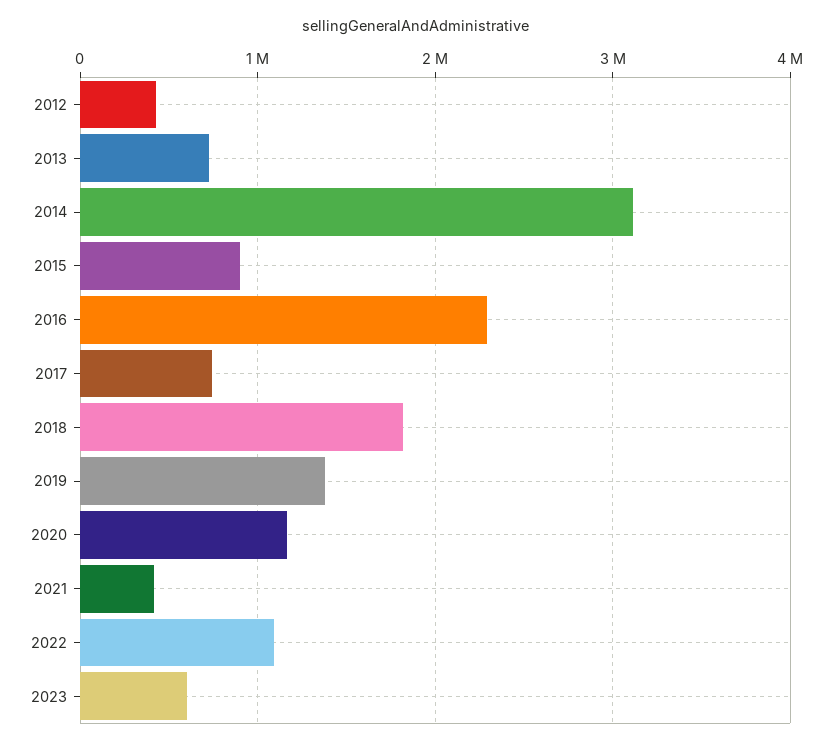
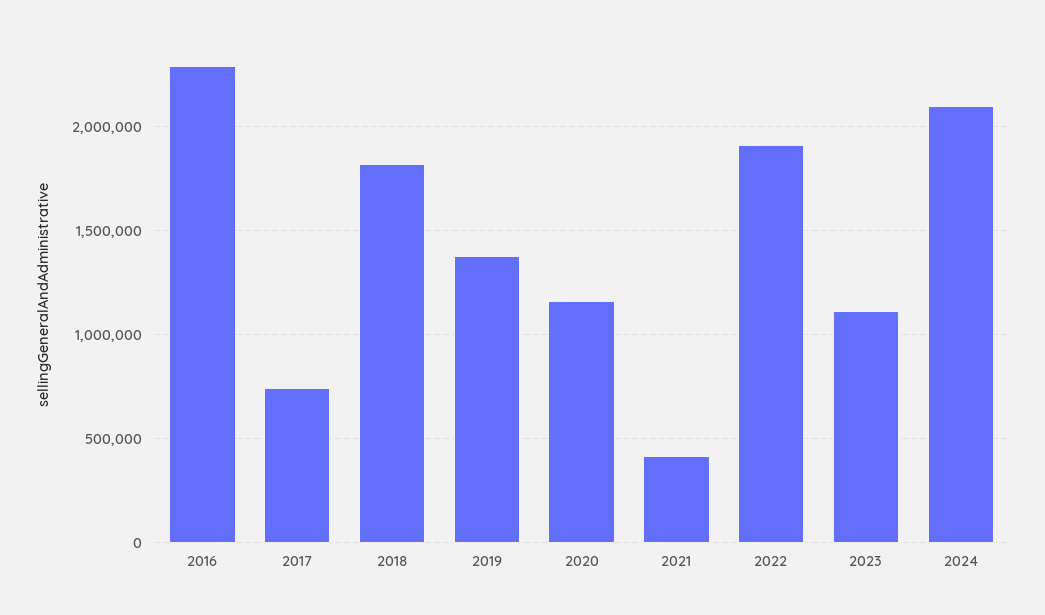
2012: 400000 -> none
2013: 700000 -> none
2014: 3100000 -> none
2015: 900000 -> none
2022: 1100000 -> 1900000
2023: 600000 -> 1100000
2024: none -> 2100000

